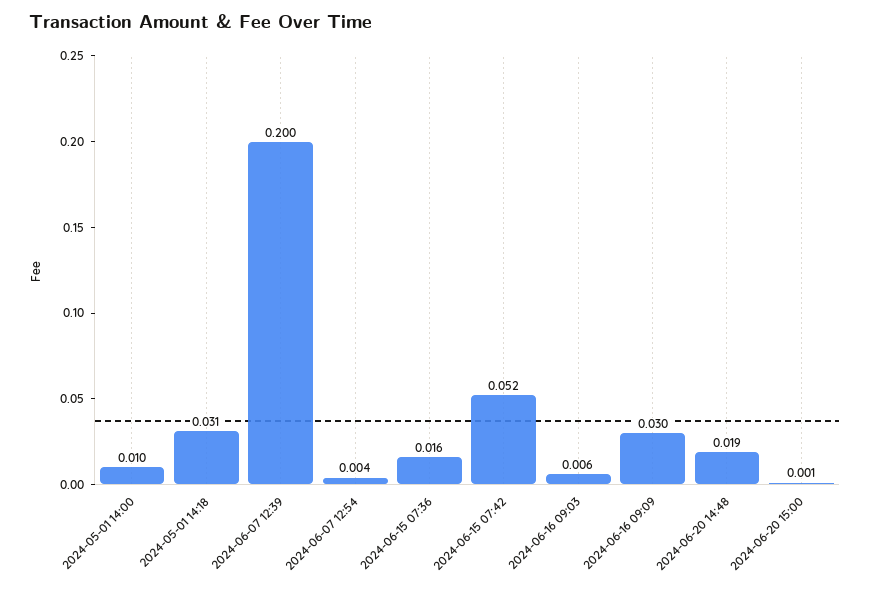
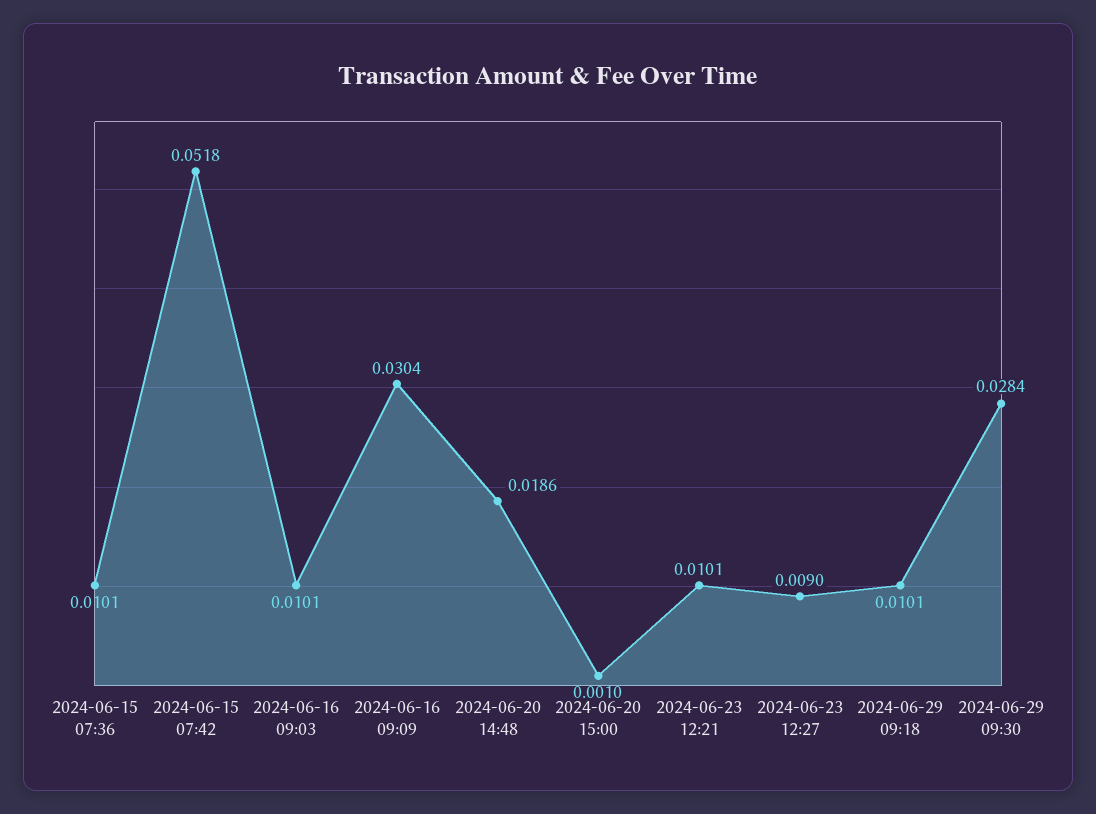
2024-05-01 14:00: 0.01 -> none
2024-05-01 14:18: 0.031 -> none
2024-06-07 12:39: 0.2 -> none
2024-06-07 12:54: 0.004 -> none
2024-06-15 07:36: 0.016 -> 0.0101
2024-06-16 09:03: 0.006 -> 0.0101
2024-06-23 12:21: none -> 0.0101
2024-06-23 12:27: none -> 0.009
2024-06-29 09:18: none -> 0.0101
2024-06-29 09:30: none -> 0.0284

